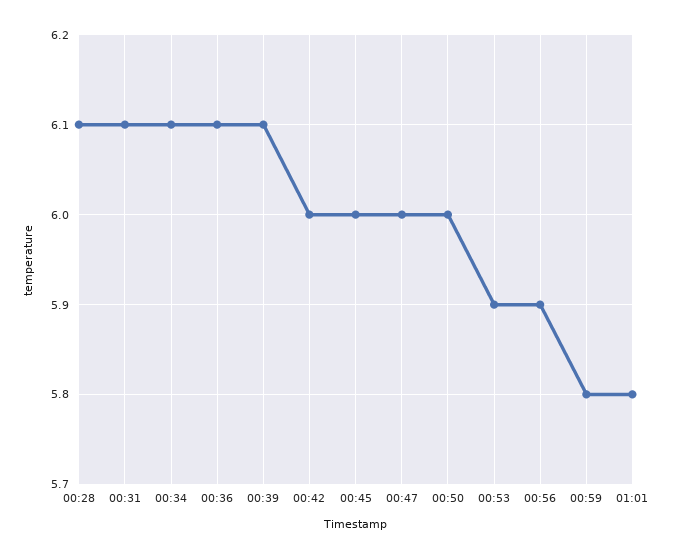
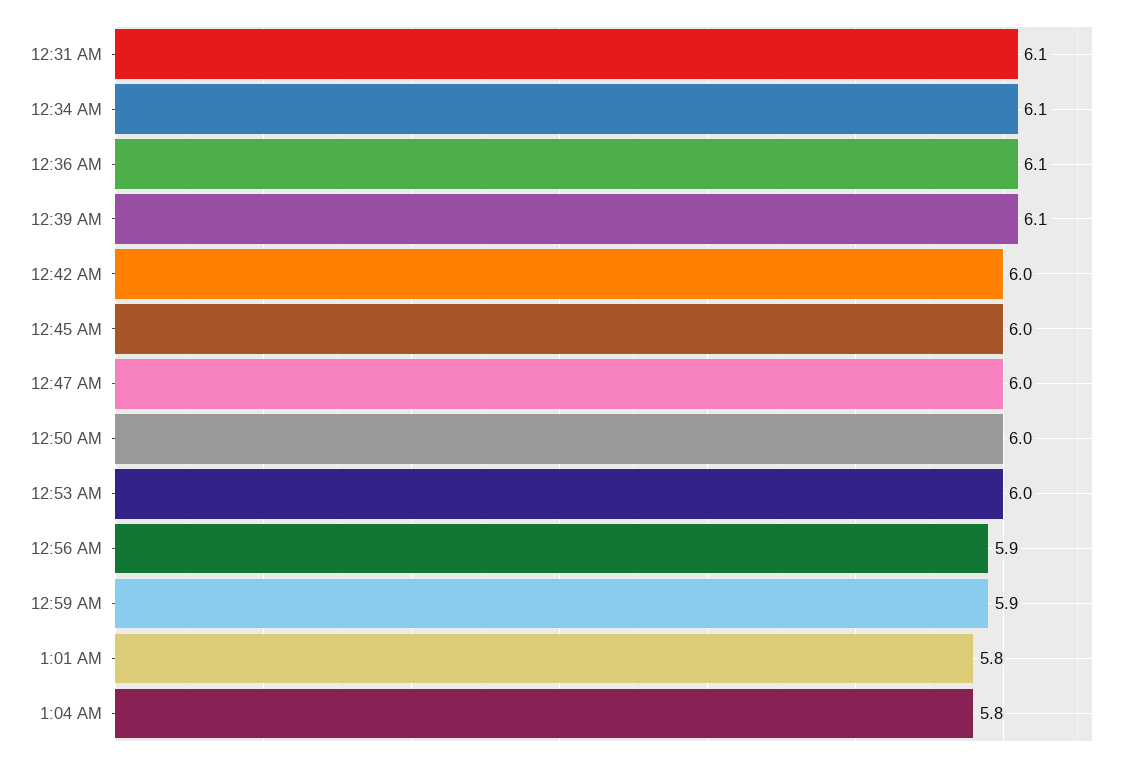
00:28: 6.1 -> none
00:53: 5.9 -> 6
00:59: 5.8 -> 5.9
1:04 AM: none -> 5.8

